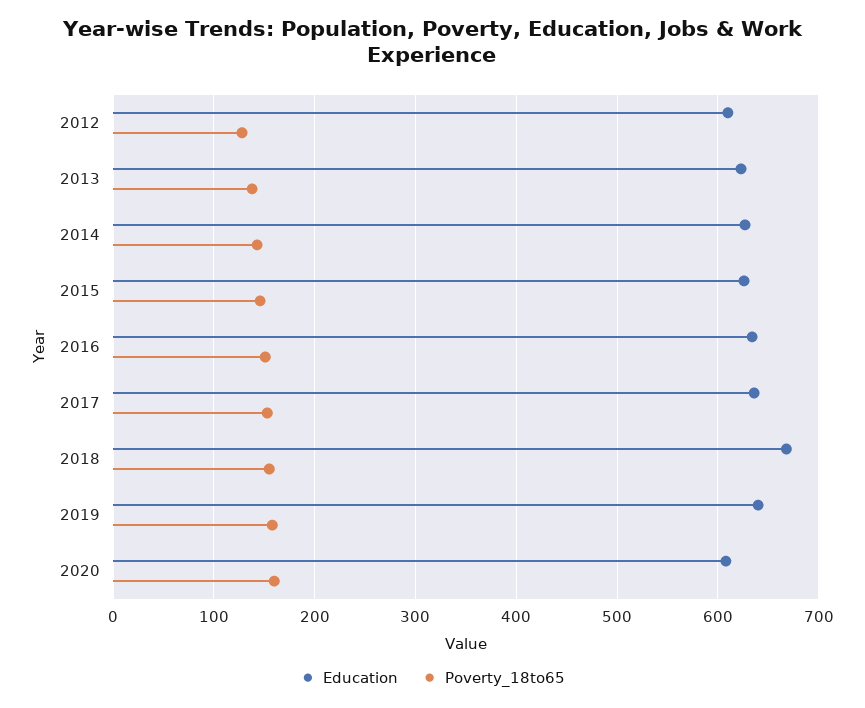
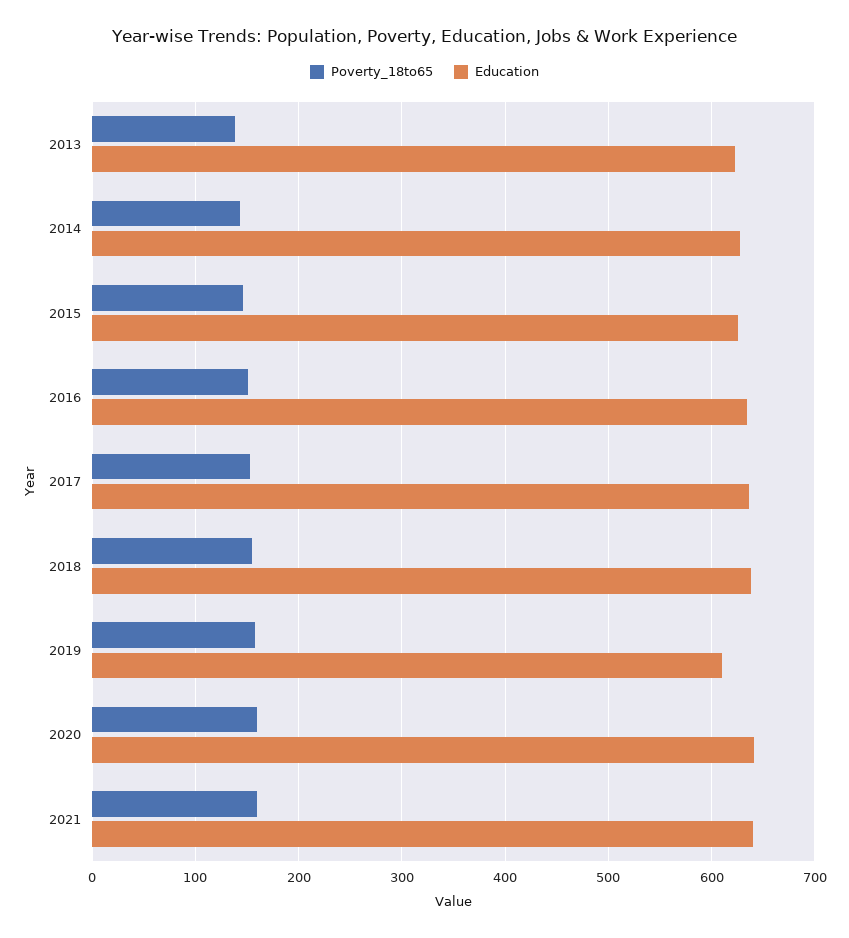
Education, 2012: 610 -> none
Poverty_18to65, 2012: 130 -> none
Education, 2018: 670 -> 640
Education, 2019: 640 -> 610
Education, 2020: 610 -> 640
Poverty_18to65, 2021: none -> 160
Education, 2021: none -> 640

